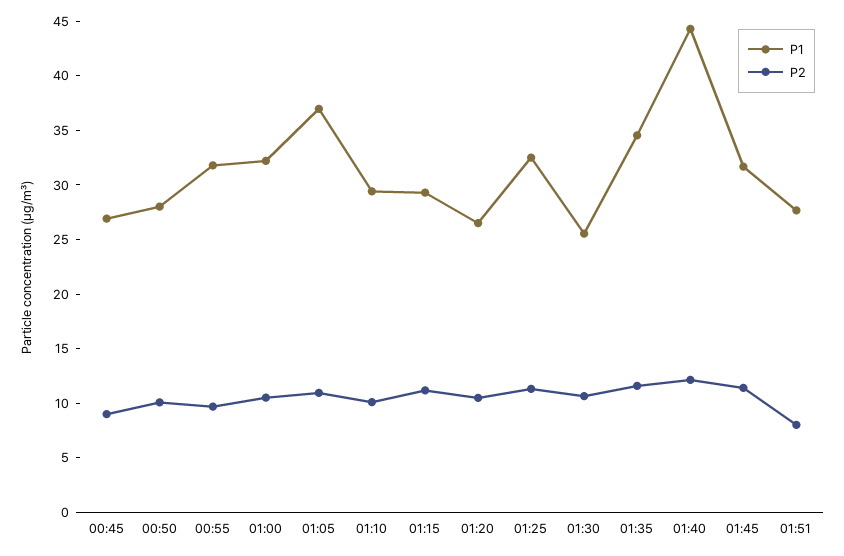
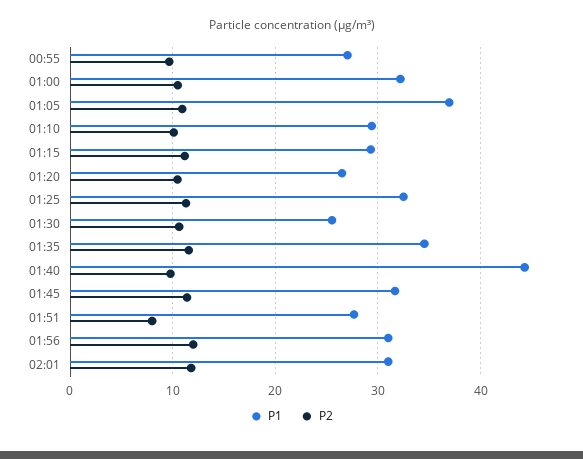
P1, 00:45: 27 -> none
P2, 00:45: 9 -> none
P1, 00:50: 28 -> none
P2, 00:50: 10 -> none
P1, 00:55: 32 -> 27
P2, 01:40: 12 -> 10
P1, 01:56: none -> 31
P2, 01:56: none -> 12
P1, 02:01: none -> 31
P2, 02:01: none -> 12

